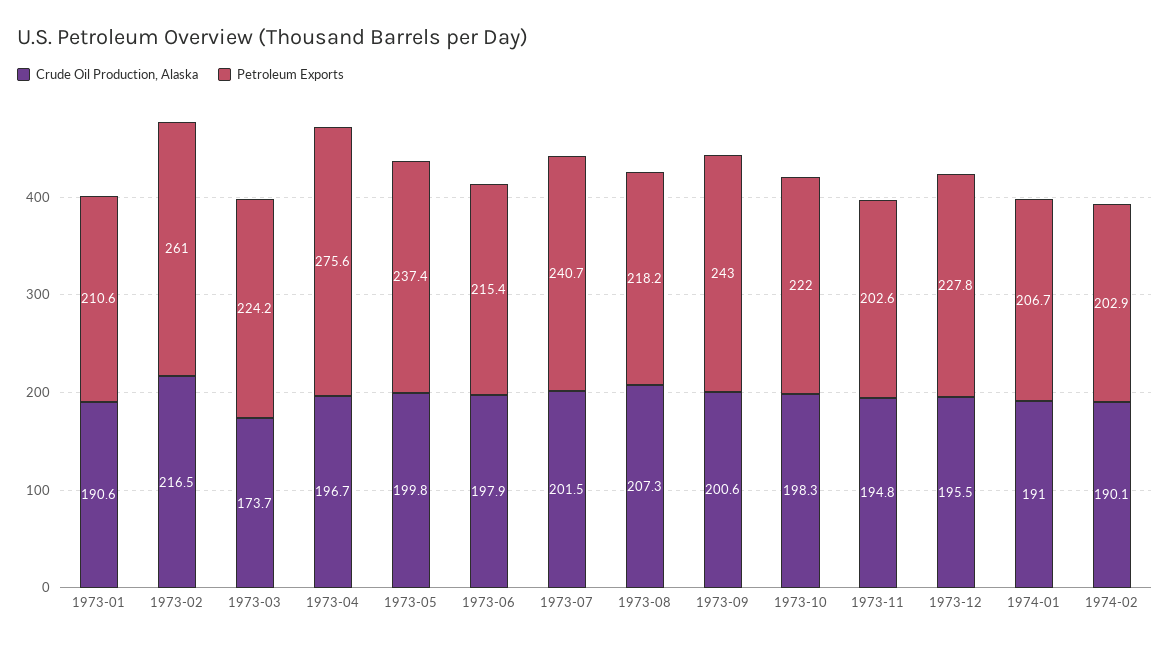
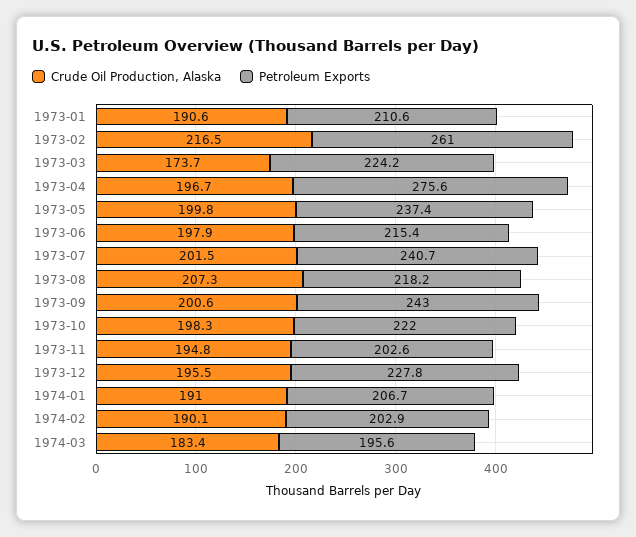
Crude Oil Production, Alaska, 1974-03: none -> 183.4
Petroleum Exports, 1974-03: none -> 195.6

